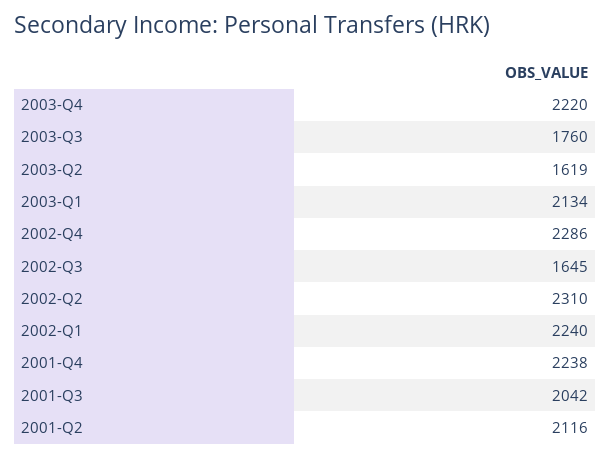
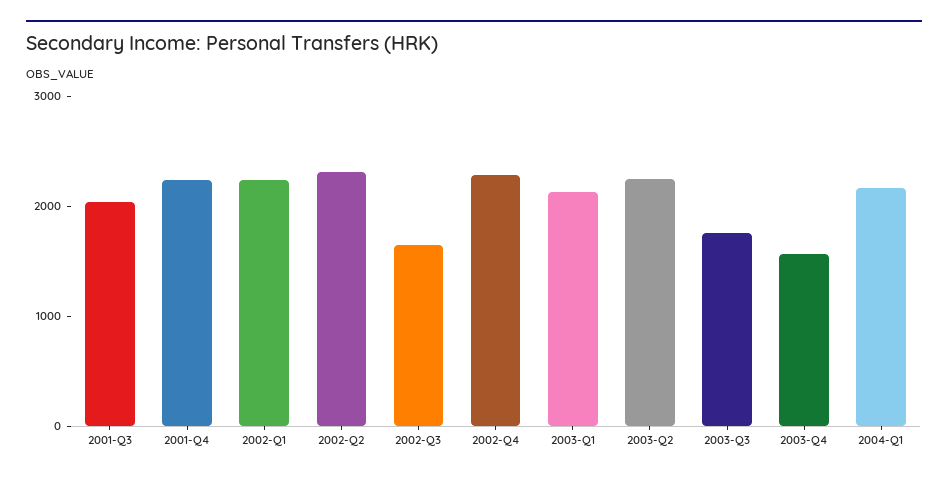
2003-Q4: 2220 -> 1600
2003-Q2: 1619 -> 2200
2001-Q2: 2116 -> none
2004-Q1: none -> 2200

